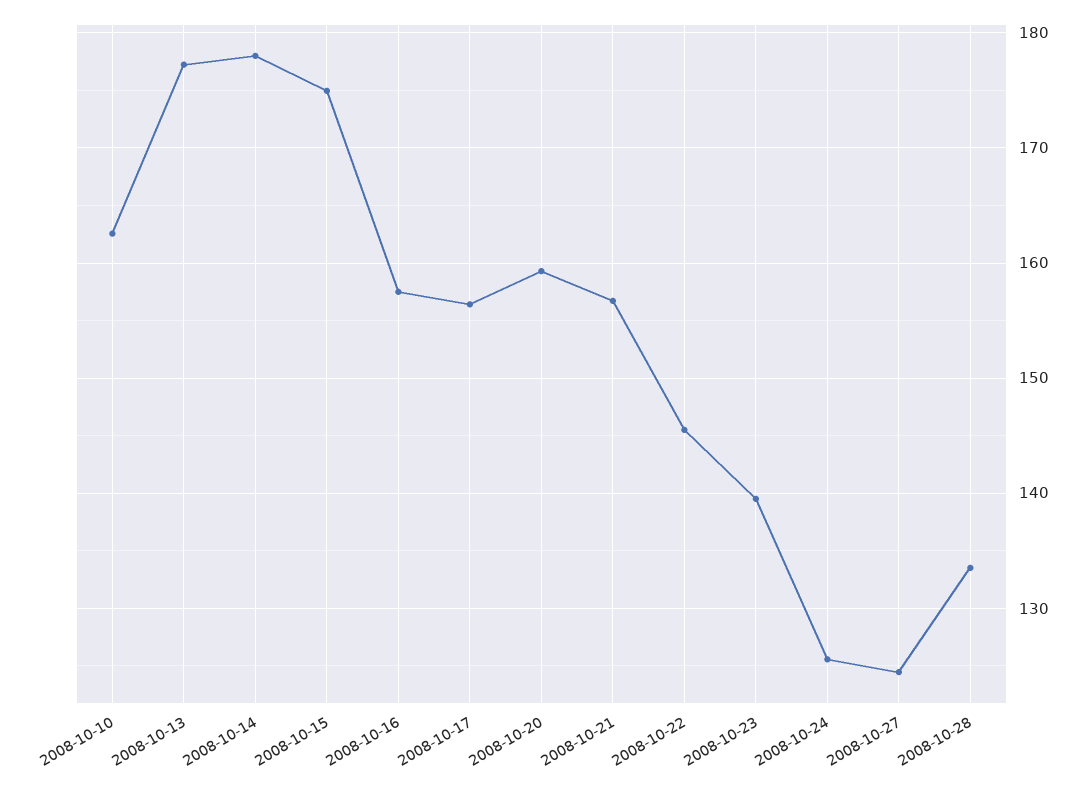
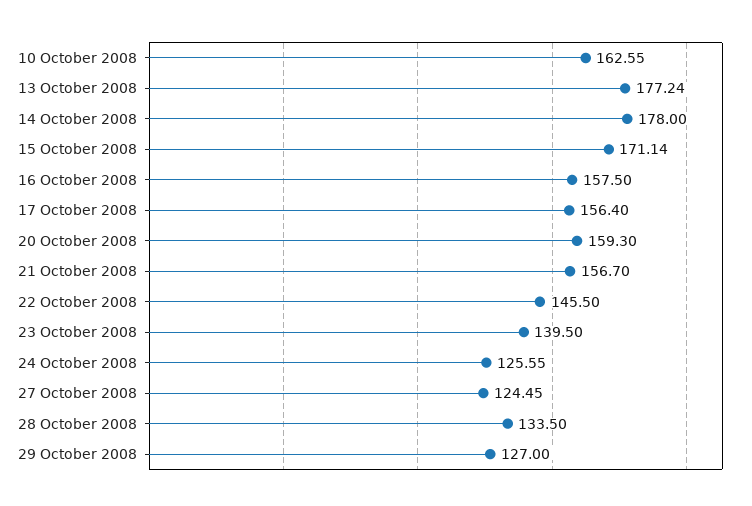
2008-10-15: 175 -> 171.14
29 October 2008: none -> 127

